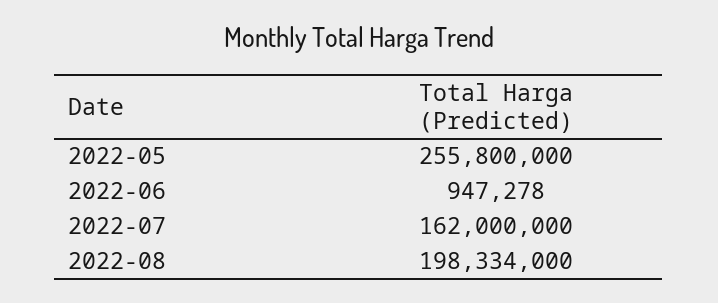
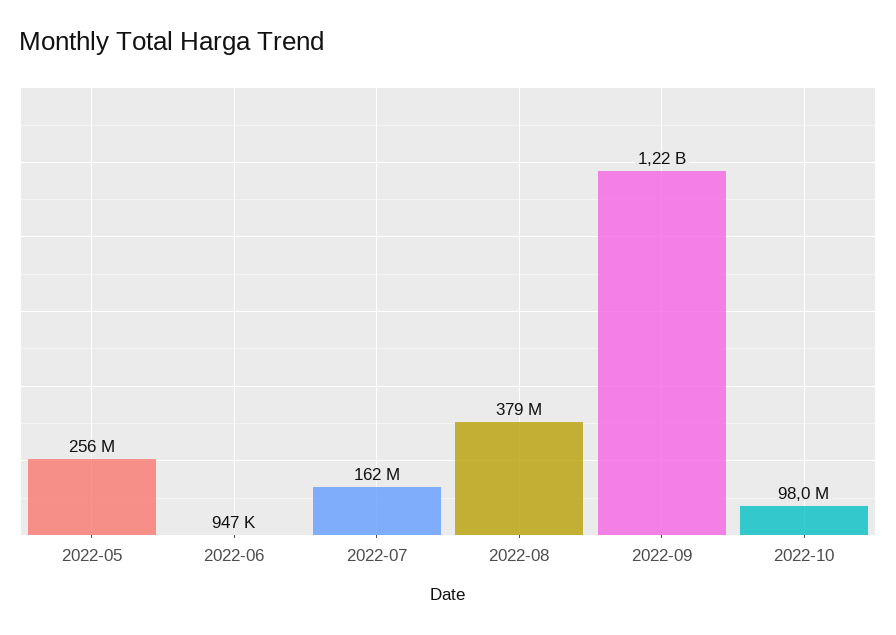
2022-08: 198334000 -> 379000000
2022-09: none -> 1220000000
2022-10: none -> 98000000

